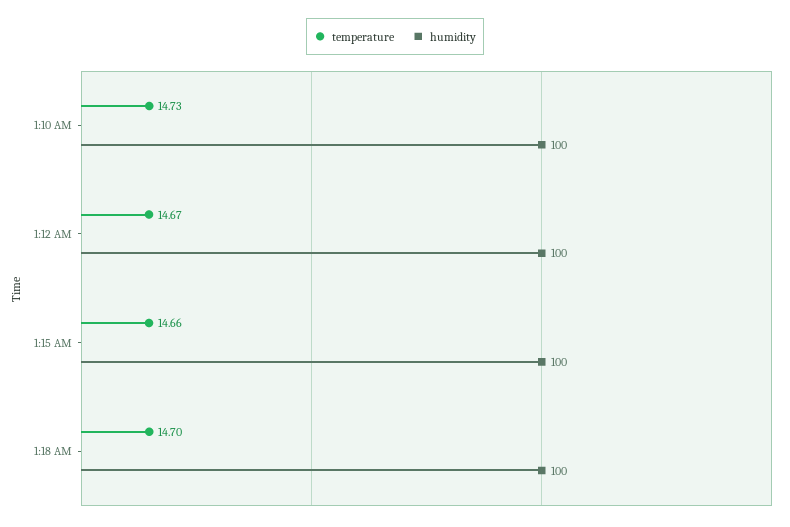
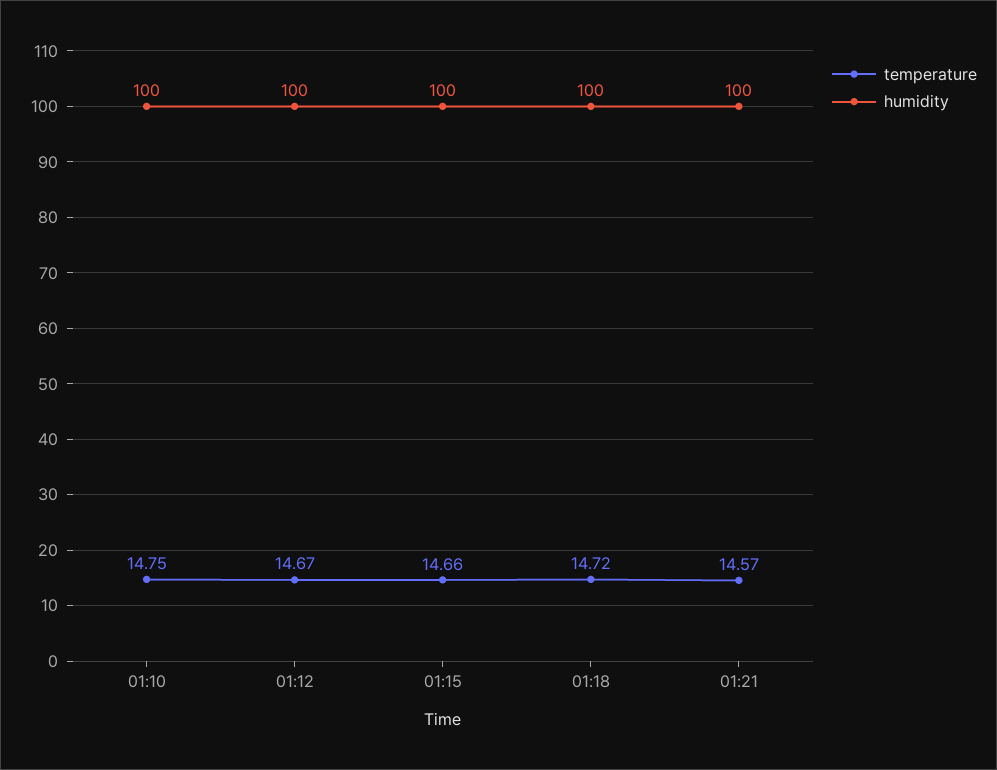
temperature, 1:10 AM: 14.73 -> 14.75
temperature, 1:18 AM: 14.7 -> 14.72
temperature, 01:21: none -> 14.57
humidity, 01:21: none -> 100

